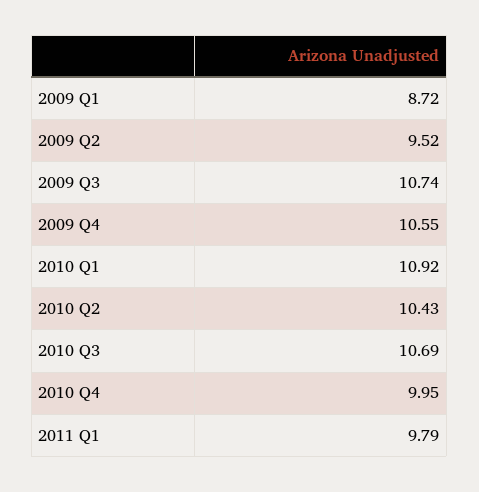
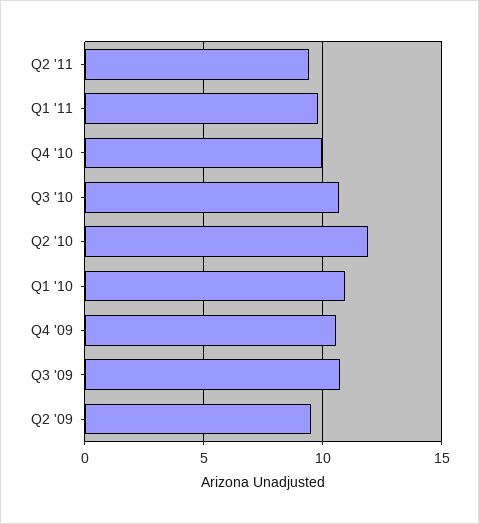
2009 Q1: 8.72 -> none
2010 Q2: 10.43 -> 12
Q2 '11: none -> 9.5

